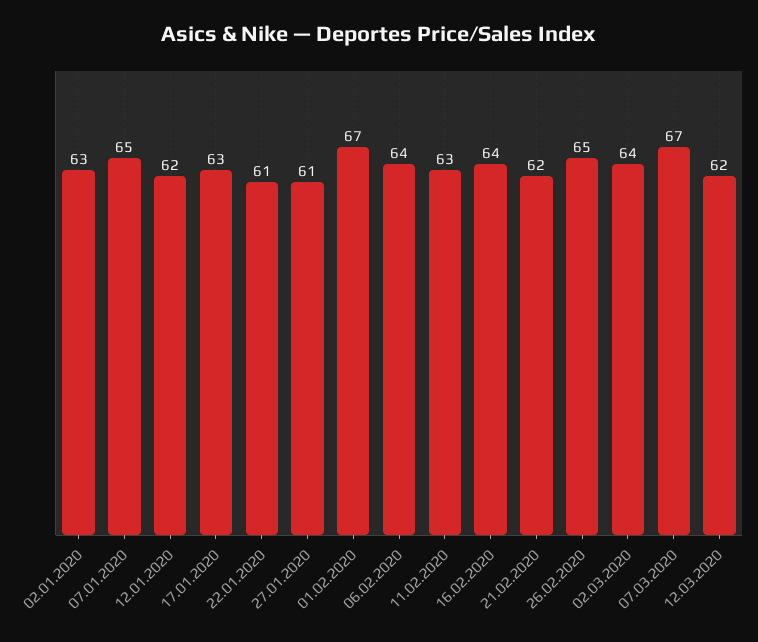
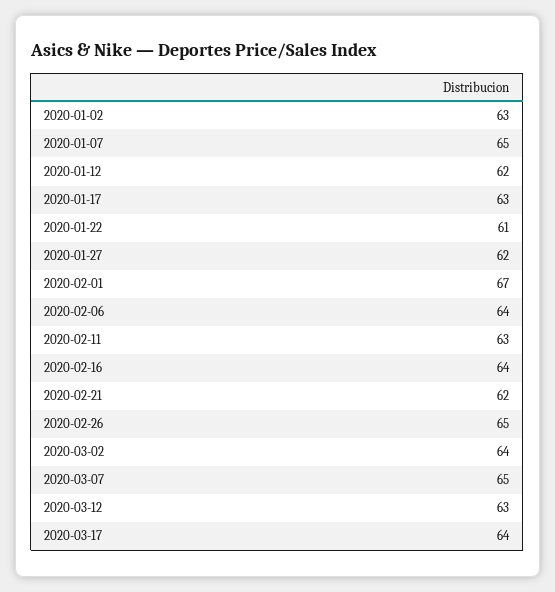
27.01.2020: 61 -> 62
07.03.2020: 67 -> 65
12.03.2020: 62 -> 63
2020-03-17: none -> 64

